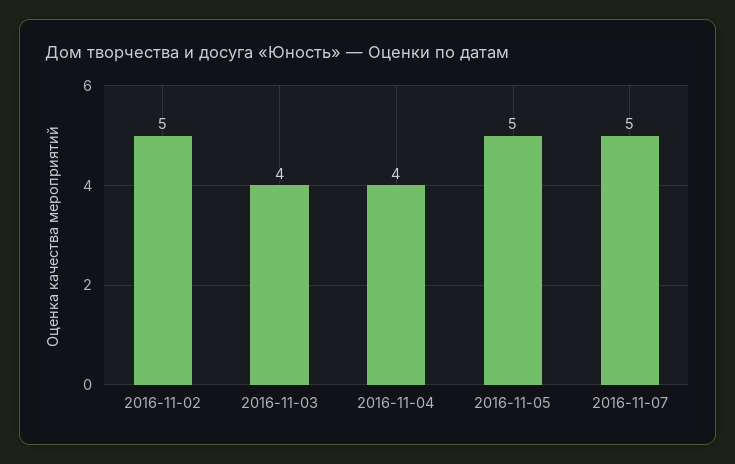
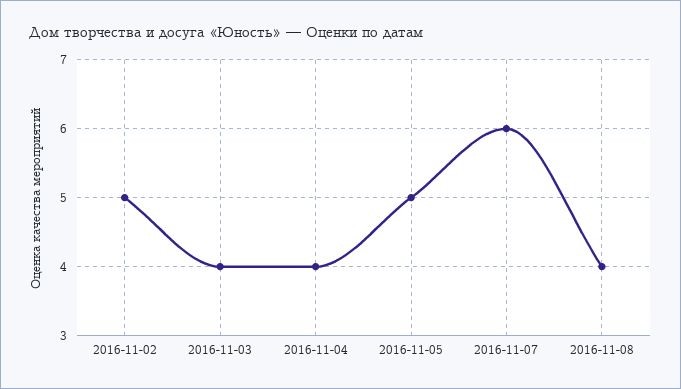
2016-11-07: 5 -> 6
2016-11-08: none -> 4

